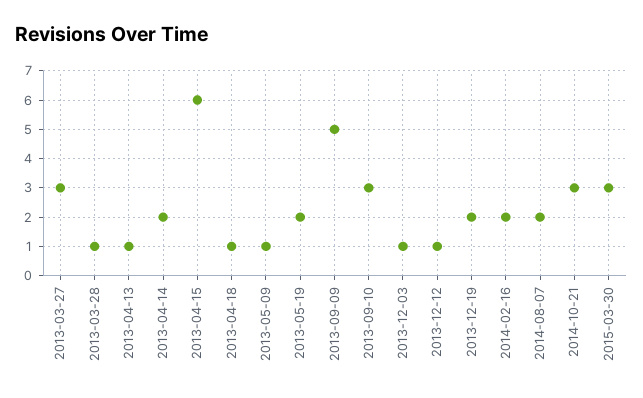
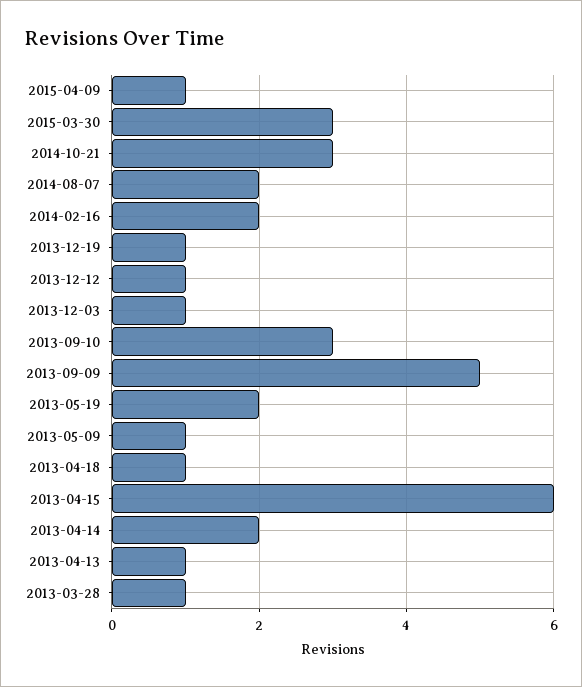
2013-03-27: 3 -> none
2013-12-19: 2 -> 1
2015-04-09: none -> 1

